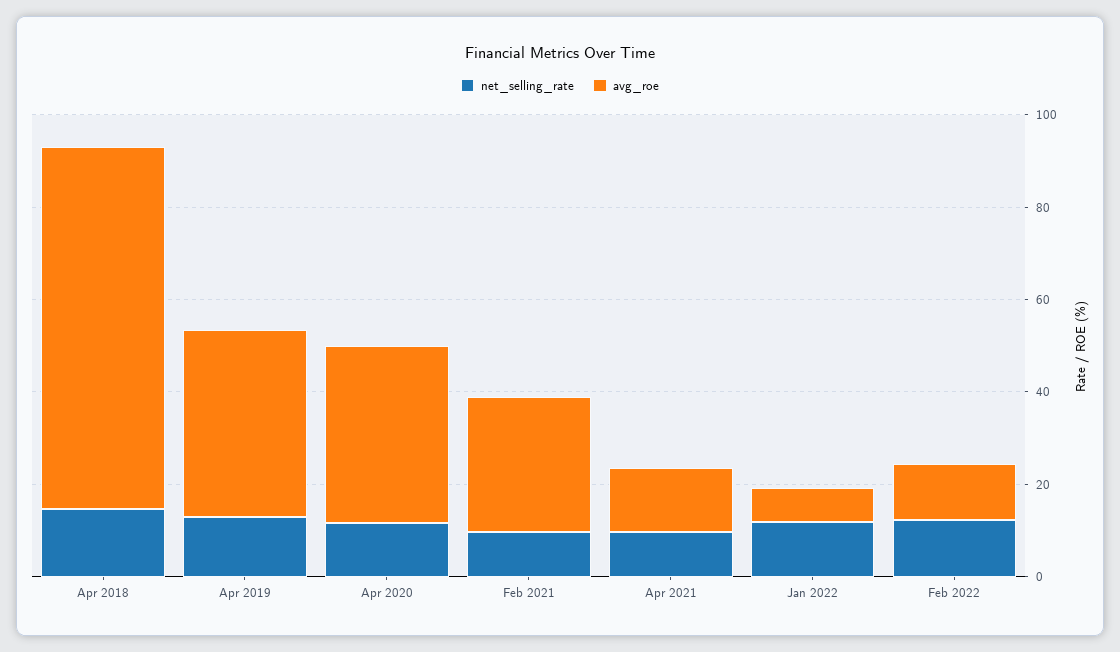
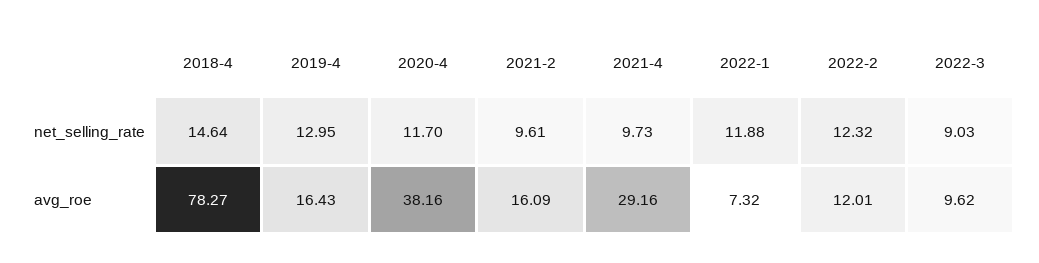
avg_roe, Apr 2019: 40 -> 16.43
avg_roe, Feb 2021: 30 -> 16.09
avg_roe, Apr 2021: 15 -> 29.16
net_selling_rate, 2022-3: none -> 9.03
avg_roe, 2022-3: none -> 9.62

